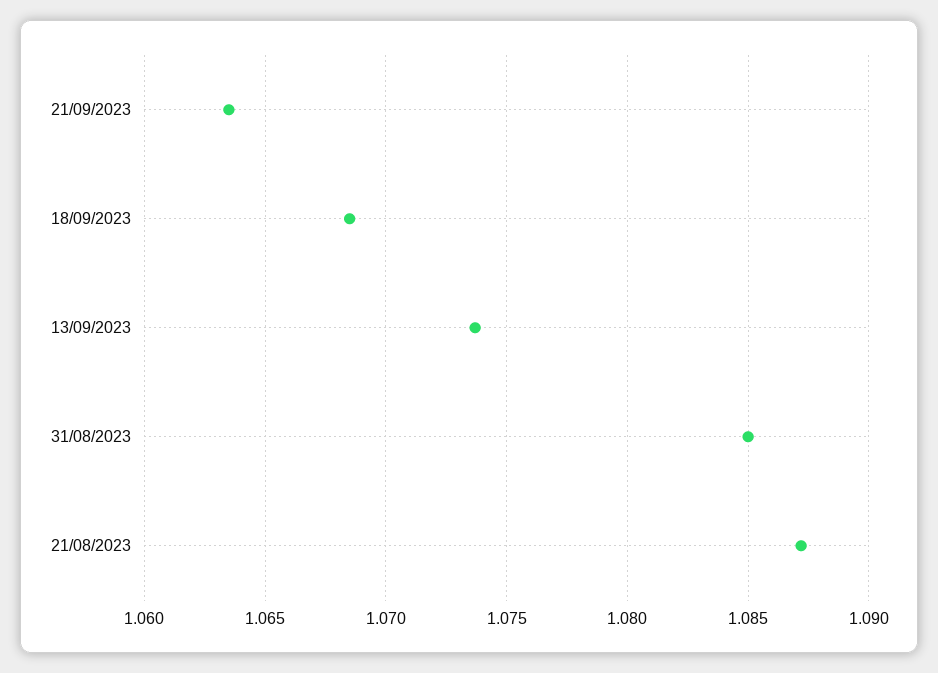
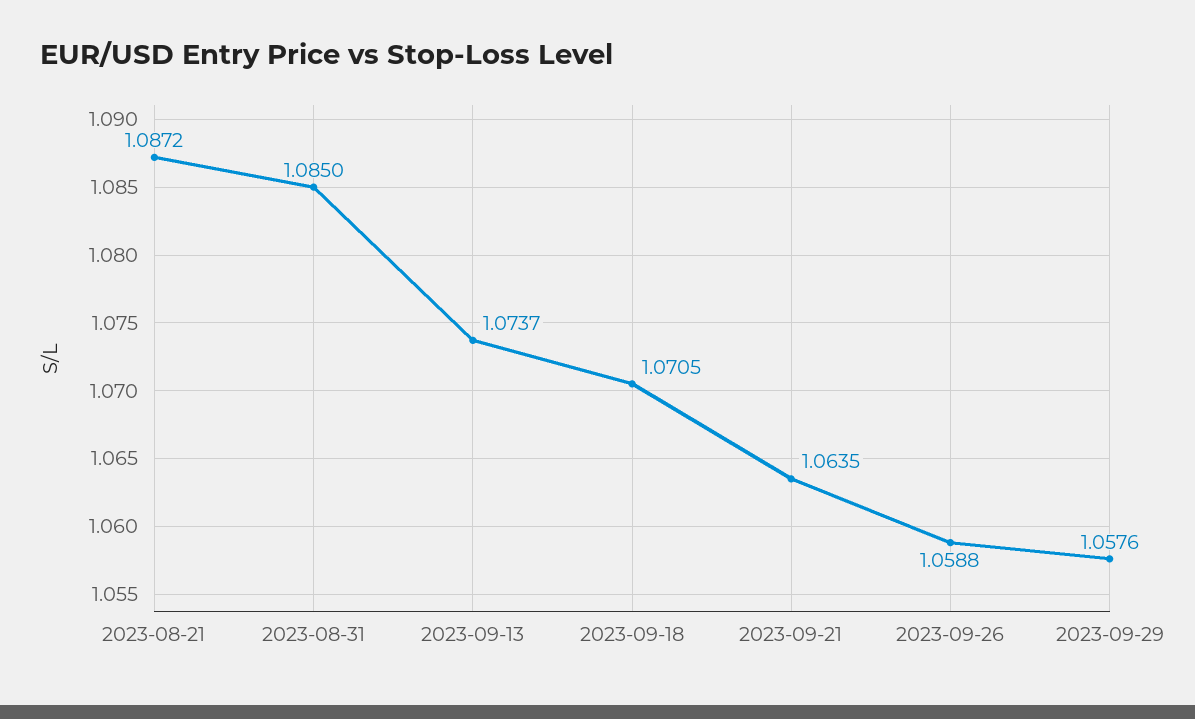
18/09/2023: 1.0685 -> 1.0705
2023-09-26: none -> 1.0588
2023-09-29: none -> 1.0576

